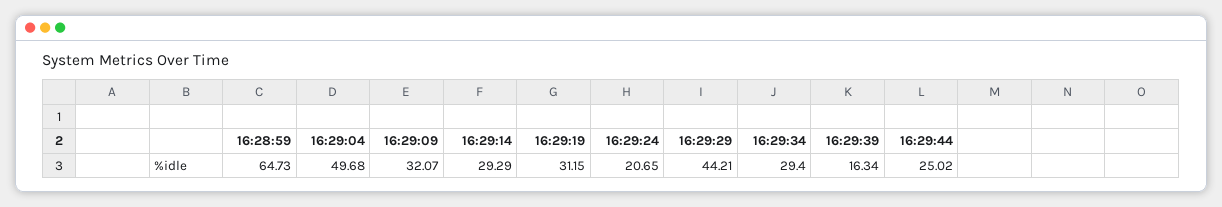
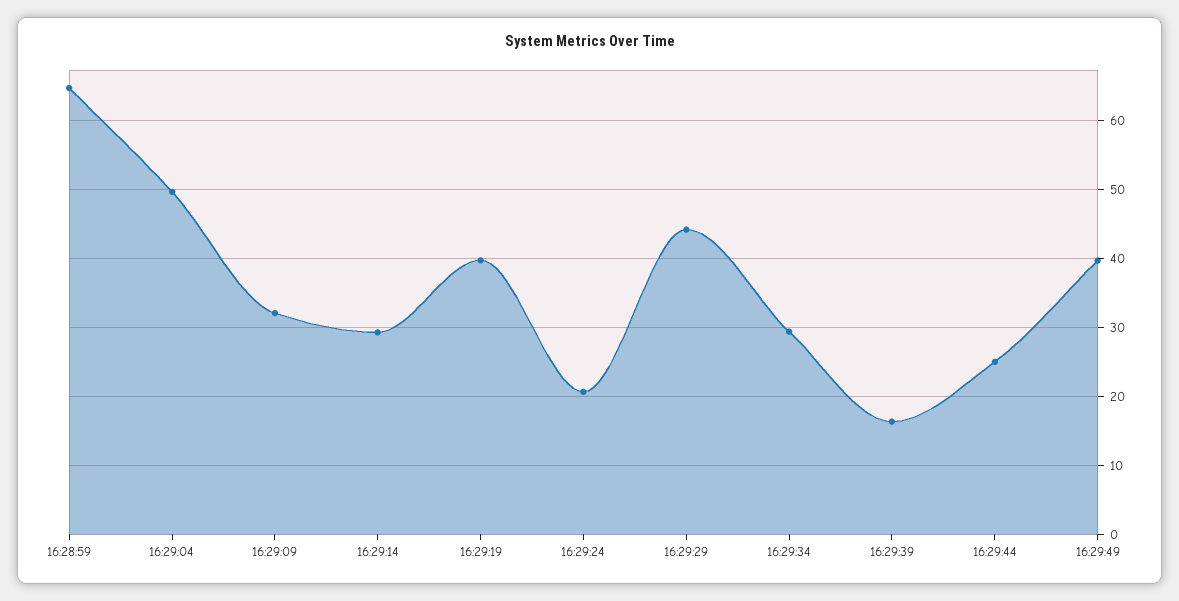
16:29:19: 31.15 -> 40
16:29:49: none -> 40

